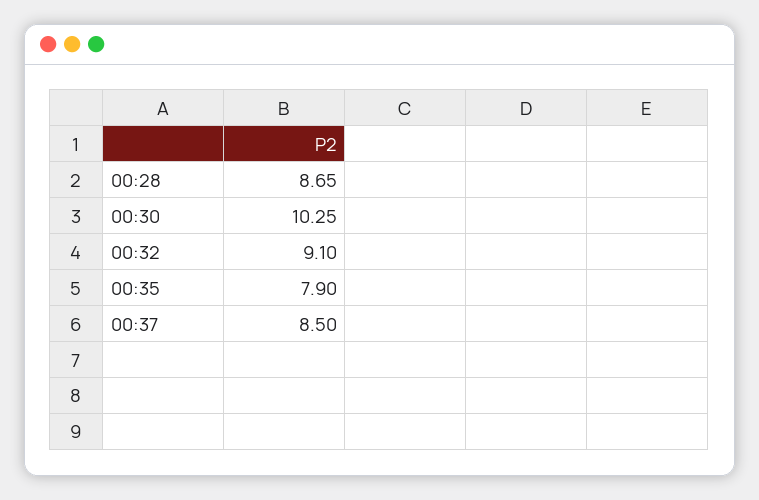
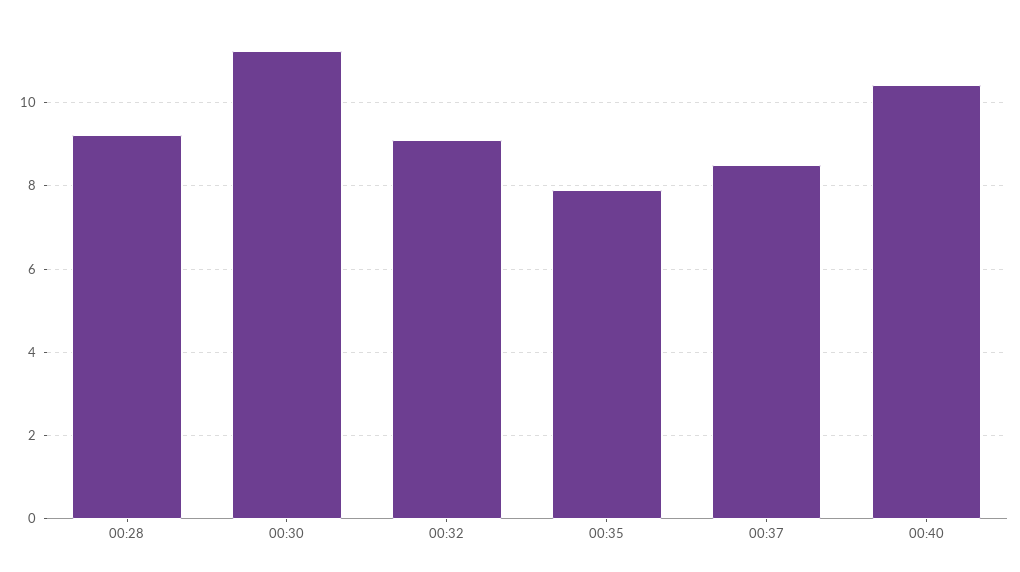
00:28: 8.65 -> 9.2
00:30: 10.25 -> 11.2
00:40: none -> 10.4

